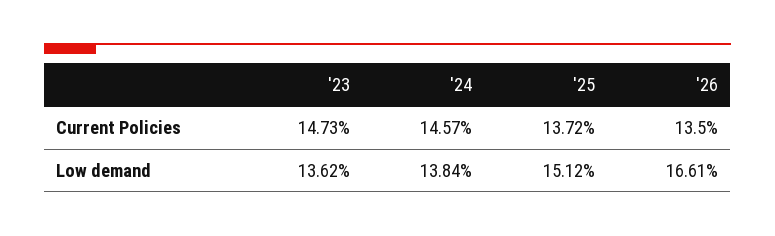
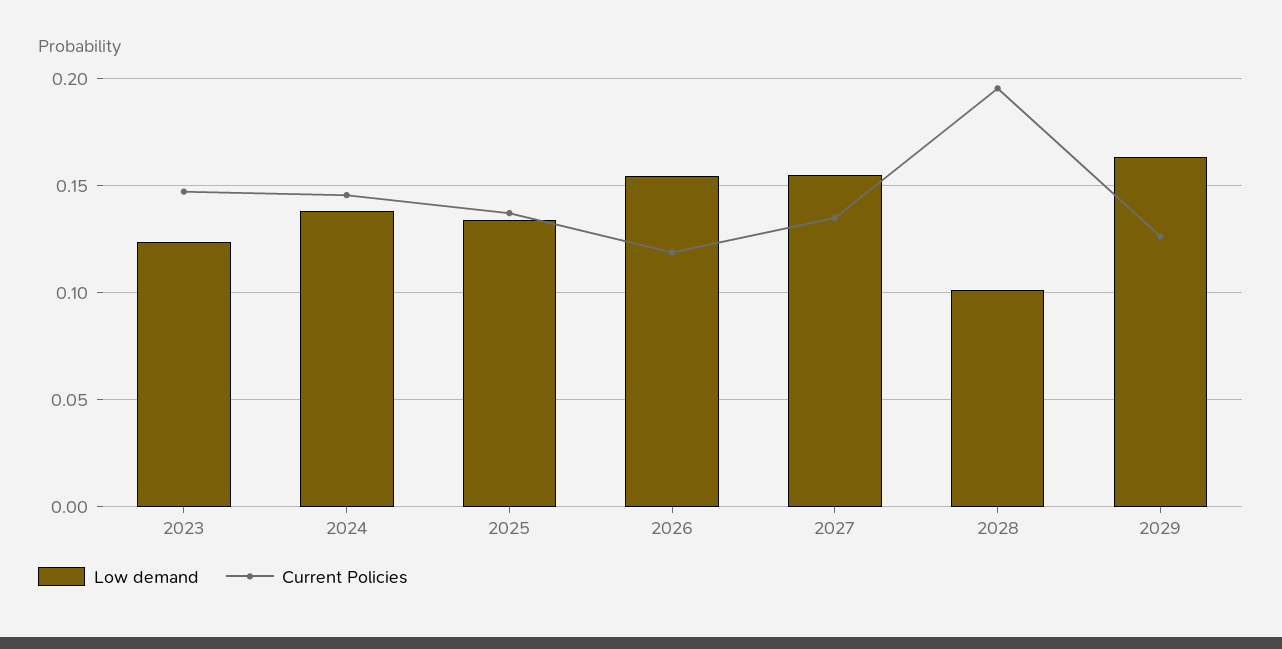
Current Policies, '26: 0.135 -> 0.12
Low demand, '23: 0.1362 -> 0.125
Low demand, '25: 0.1512 -> 0.135
Low demand, '26: 0.1661 -> 0.155
Low demand, 2027: none -> 0.155
Current Policies, 2027: none -> 0.135
Low demand, 2028: none -> 0.1
Current Policies, 2028: none -> 0.195
Low demand, 2029: none -> 0.165
Current Policies, 2029: none -> 0.125

